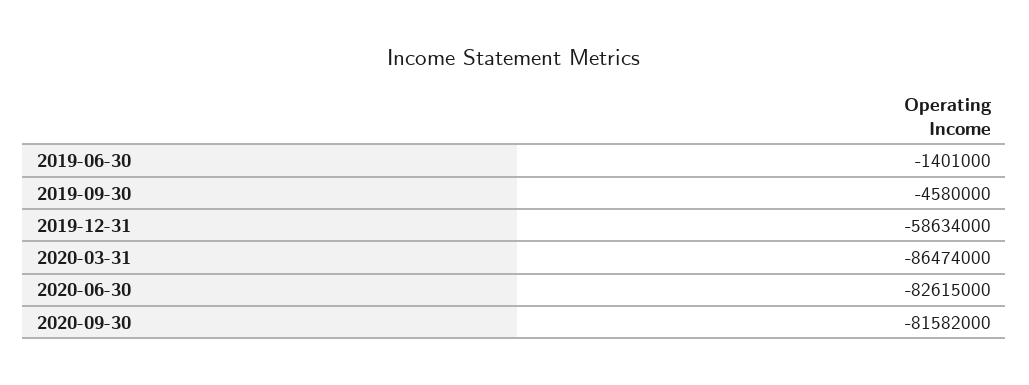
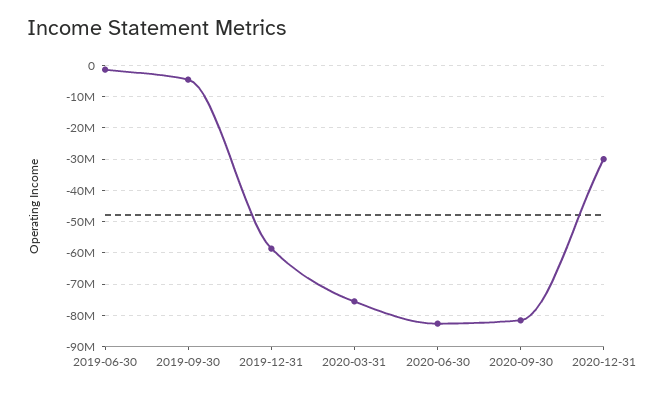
2020-03-31: -86474000 -> -76000000
2020-12-31: none -> -30000000

